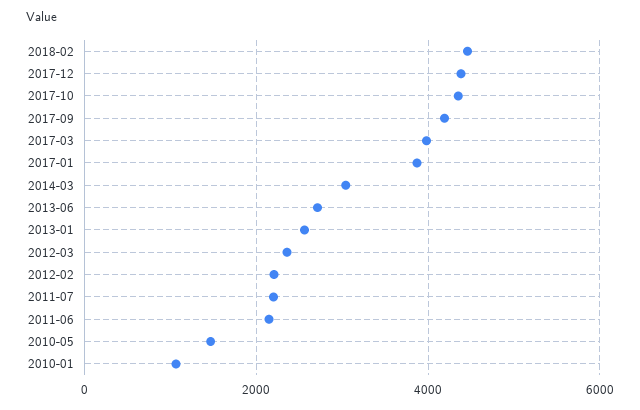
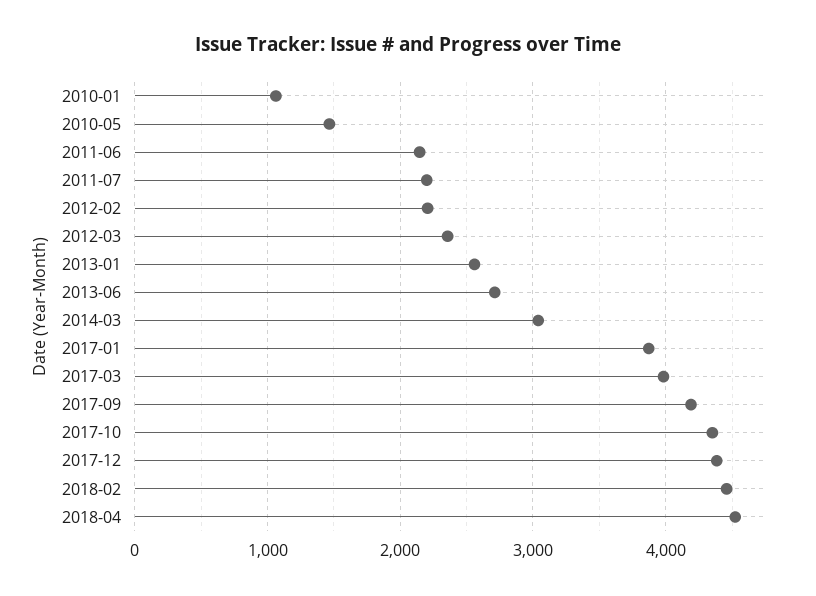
2018-04: none -> 4500

